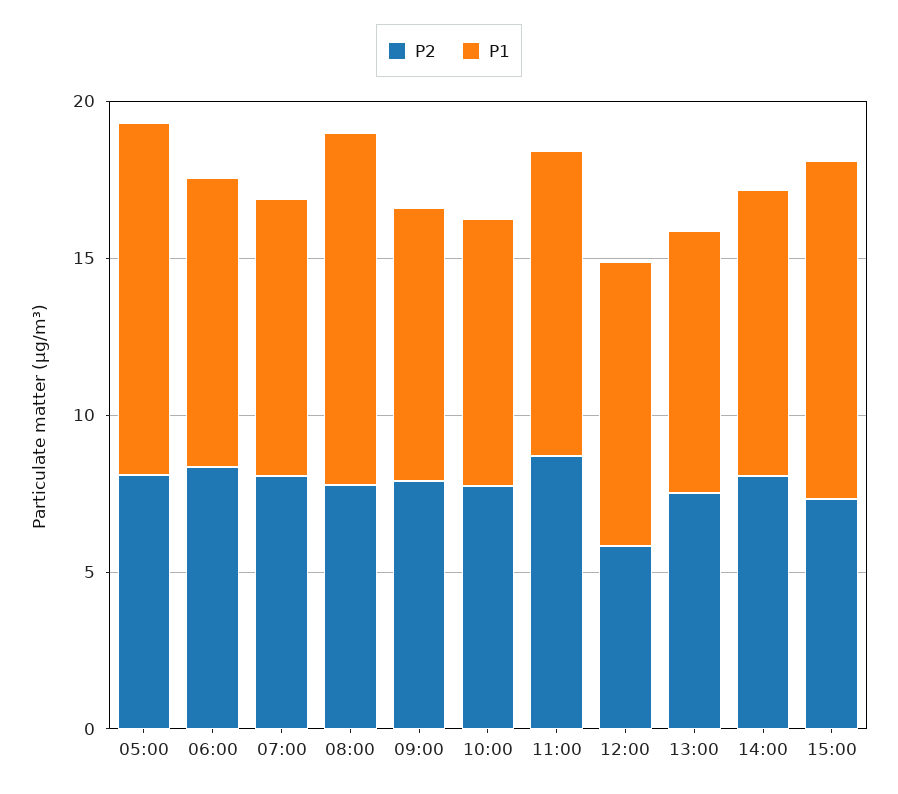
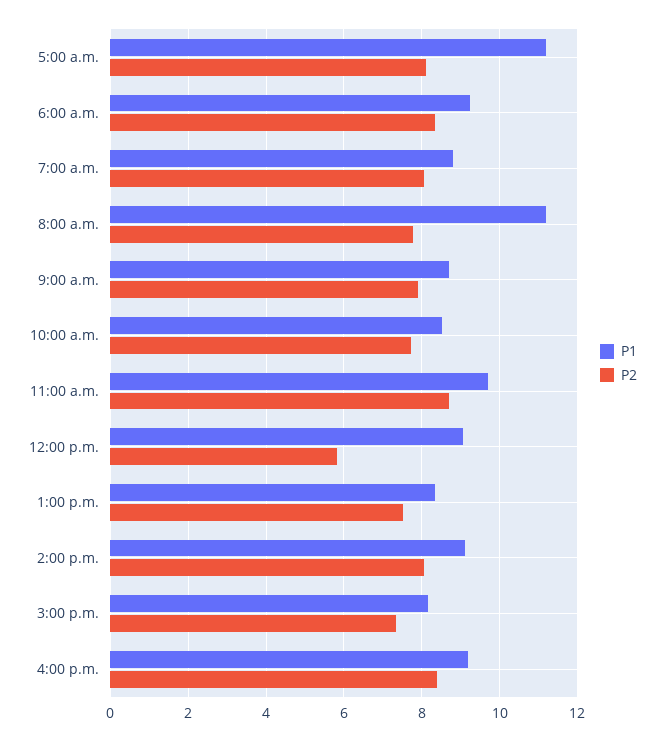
P1, 15:00: 11 -> 8.2
P1, 4:00 p.m.: none -> 9.2
P2, 4:00 p.m.: none -> 8.4

